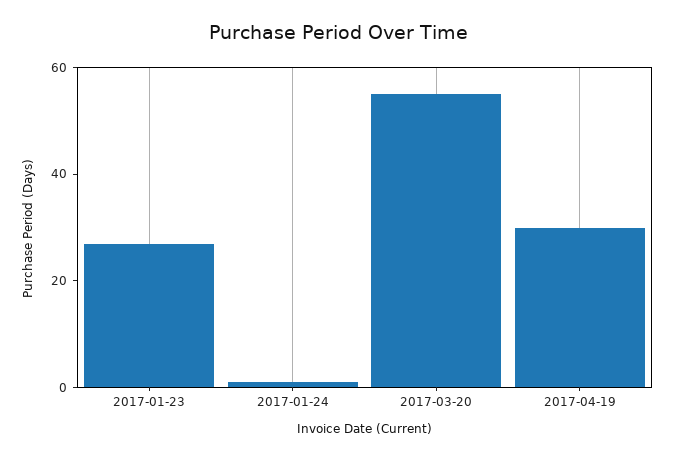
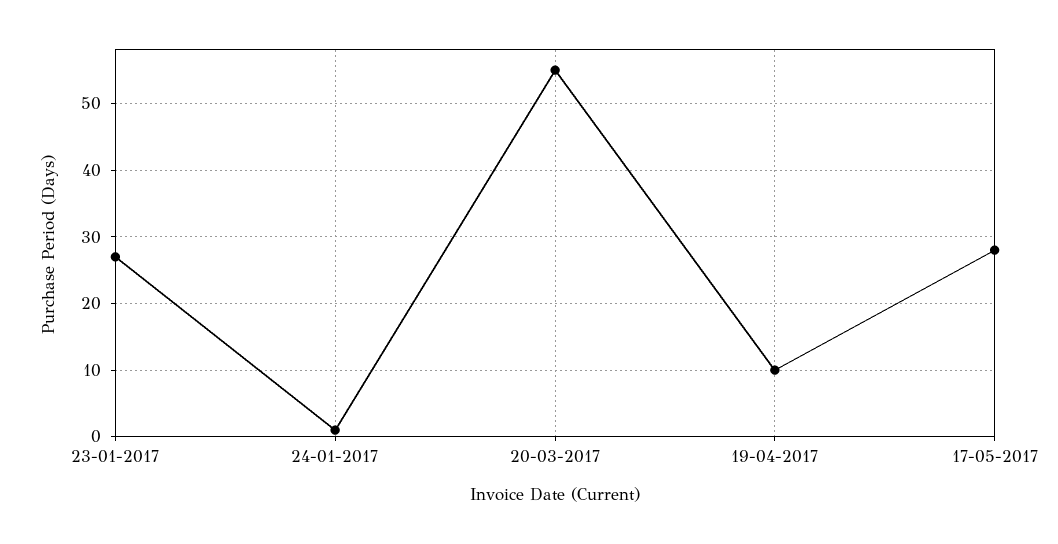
2017-04-19: 30 -> 10
17-05-2017: none -> 28

